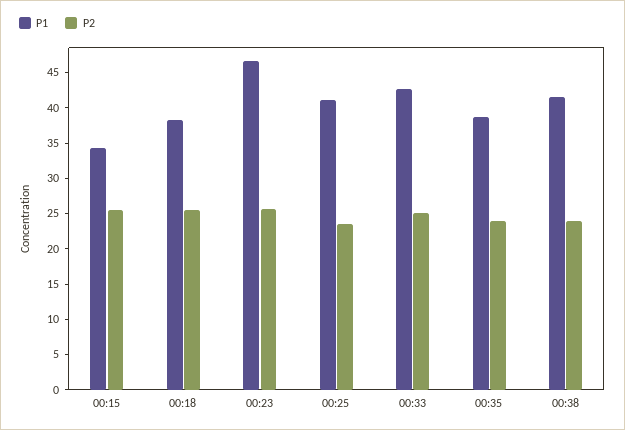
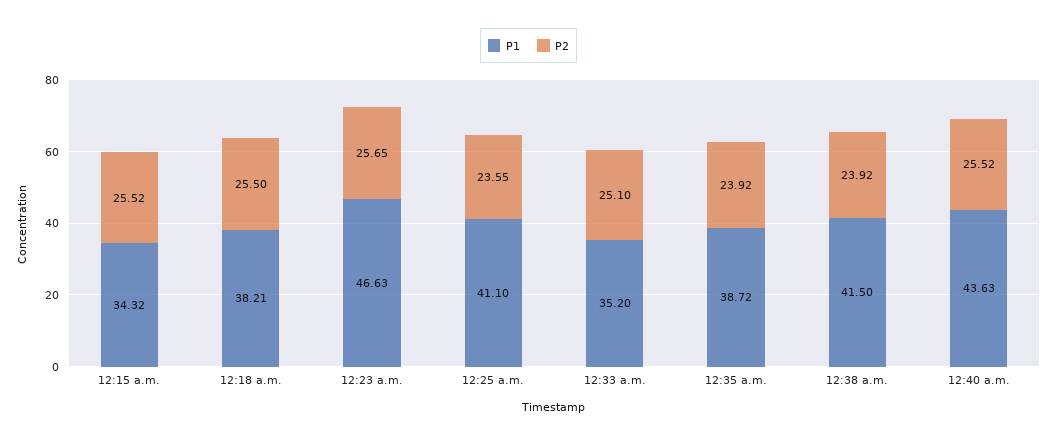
P1, 00:33: 42.5 -> 35.2
P1, 12:40 a.m.: none -> 43.63
P2, 12:40 a.m.: none -> 25.52

